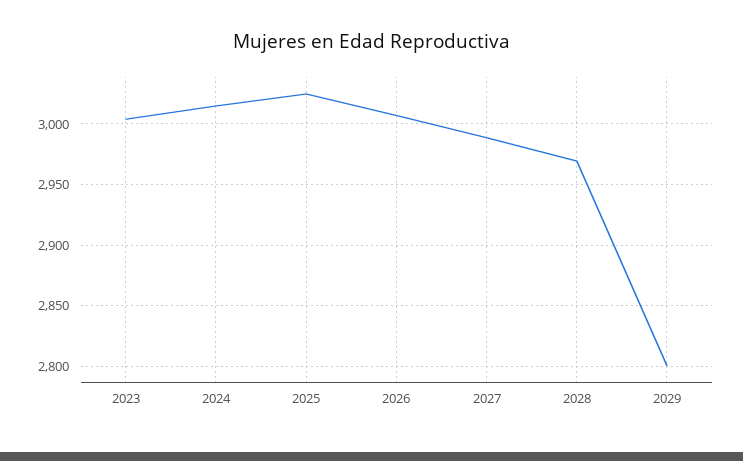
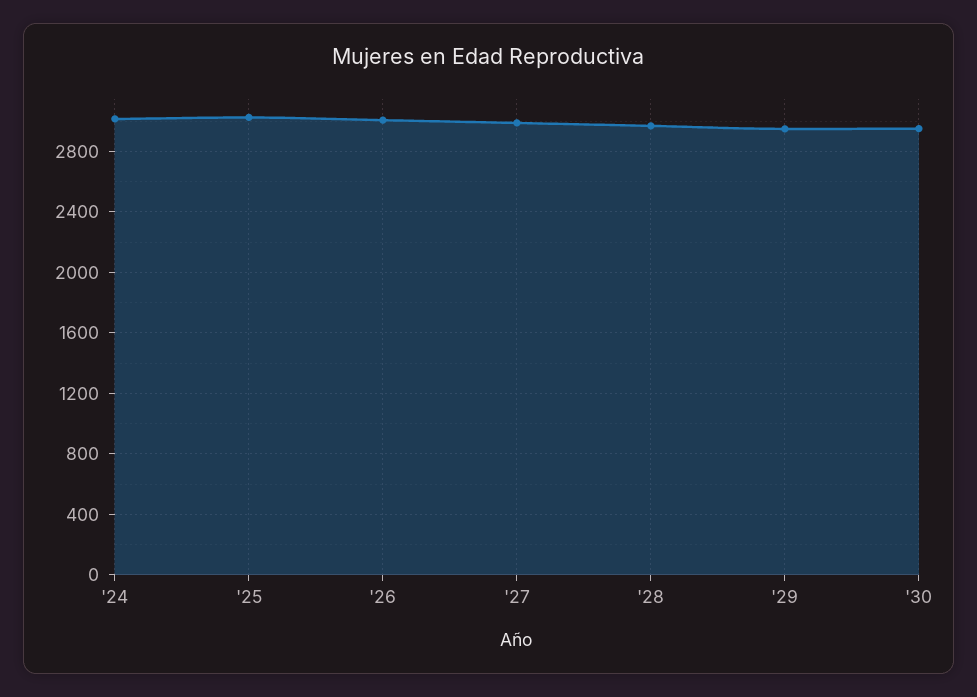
2023: 3005 -> none
2029: 2800 -> 2950
'30: none -> 2950

